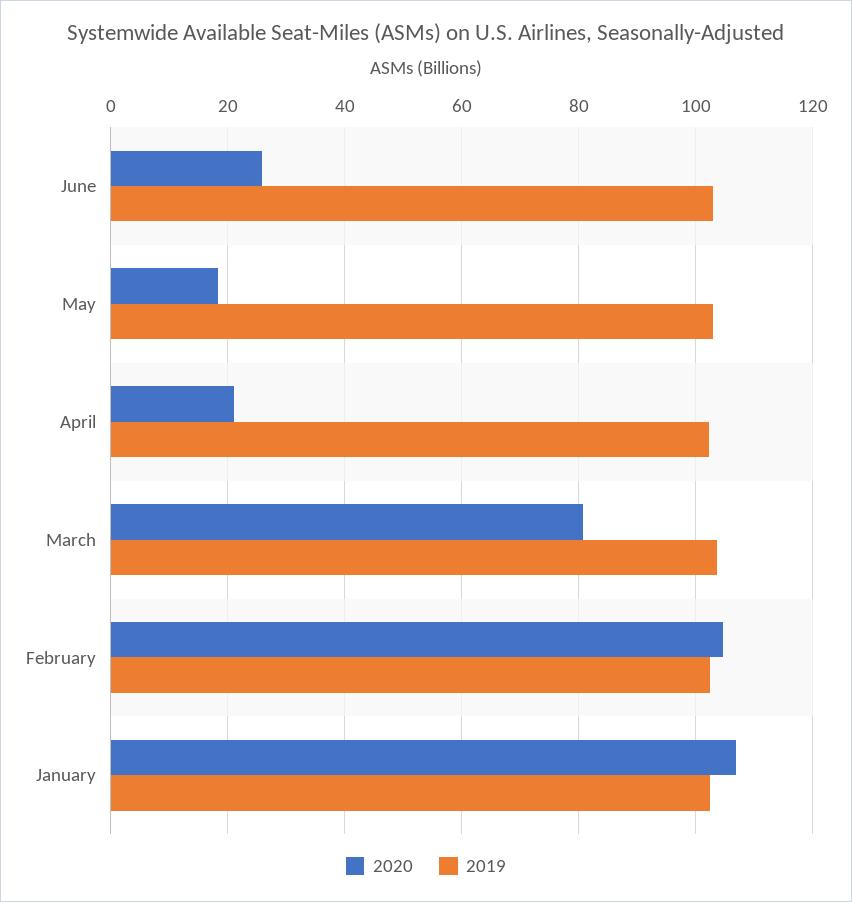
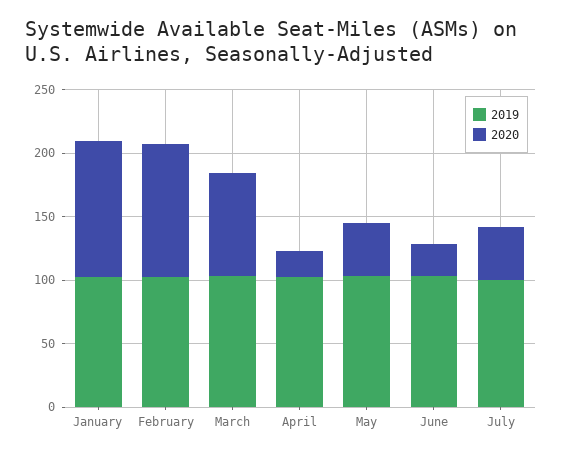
2020, May: 18 -> 40
2019, July: none -> 100
2020, July: none -> 40

